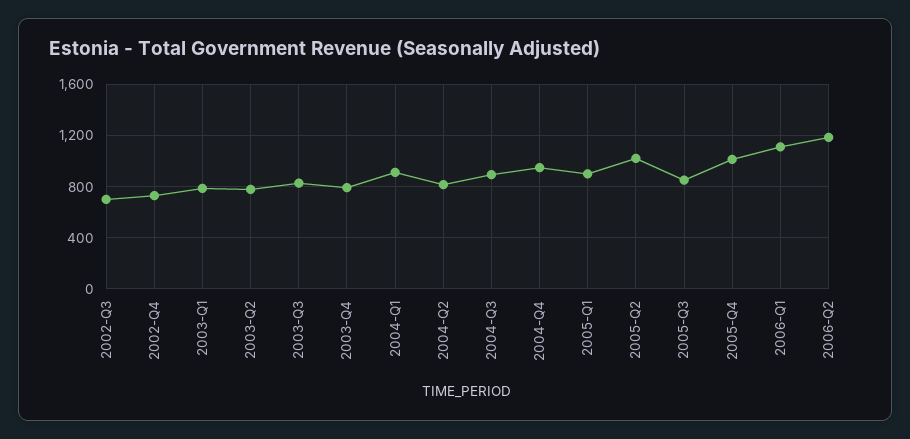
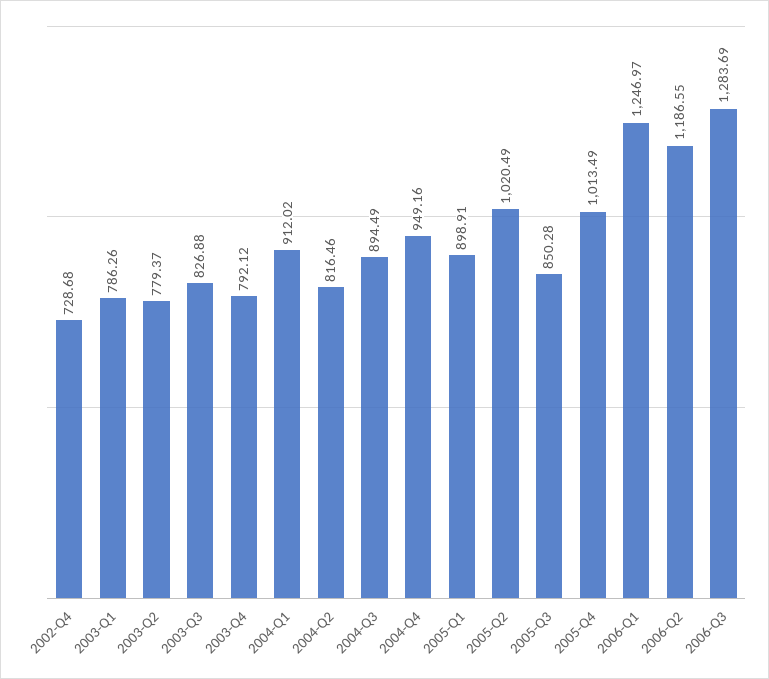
2002-Q3: 700 -> none
2006-Q1: 1100 -> 1246.97
2006-Q3: none -> 1283.69

